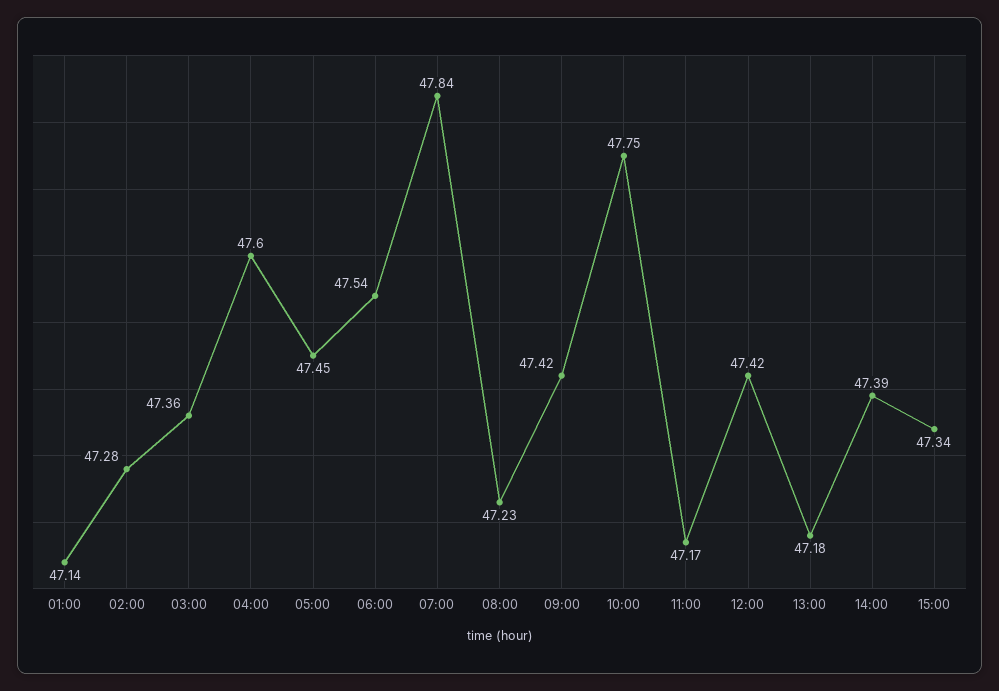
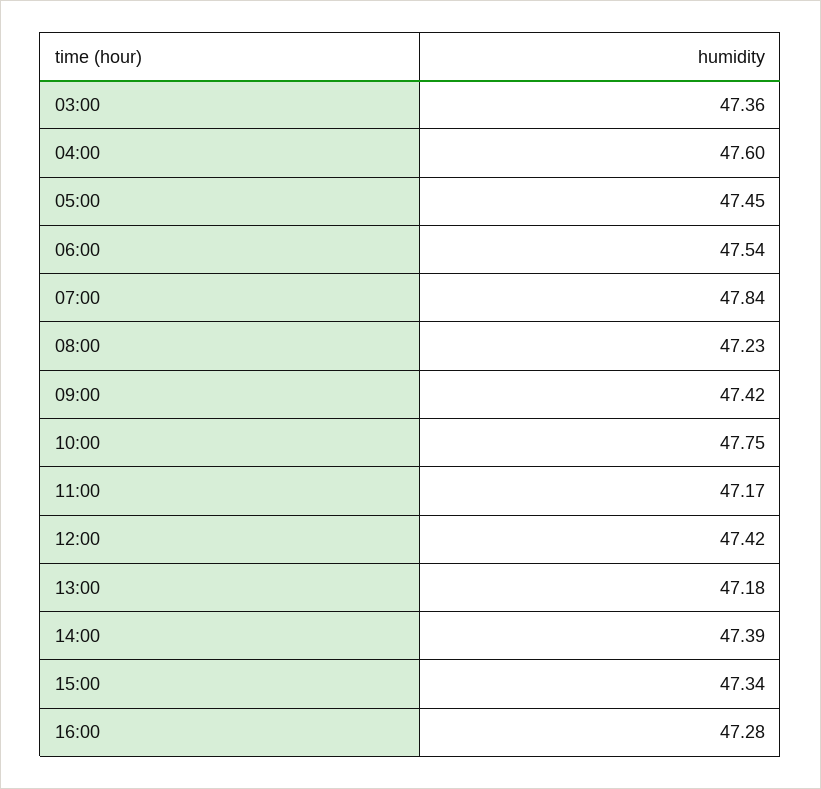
01:00: 47.14 -> none
02:00: 47.28 -> none
16:00: none -> 47.28

